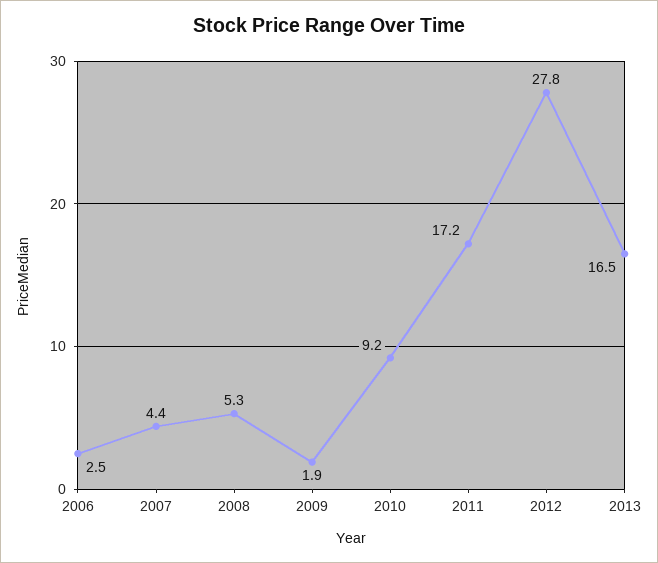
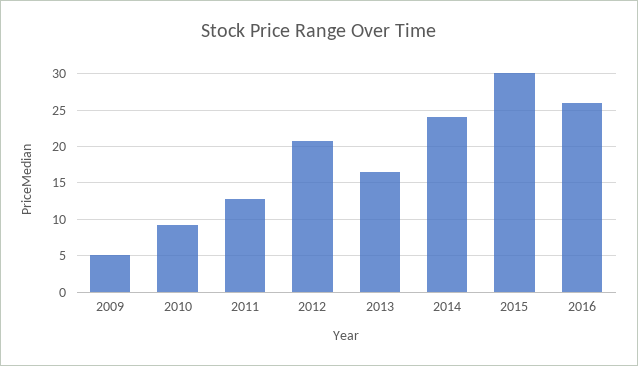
2006: 2.5 -> none
2007: 4.4 -> none
2008: 5.3 -> none
2009: 1.9 -> 5
2011: 17.2 -> 13
2012: 27.8 -> 21
2014: none -> 24
2015: none -> 30
2016: none -> 26

